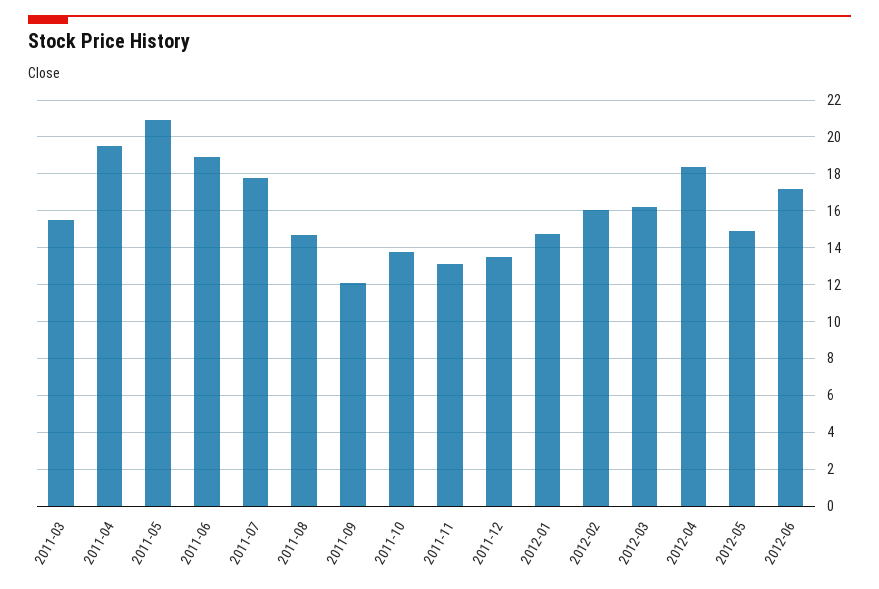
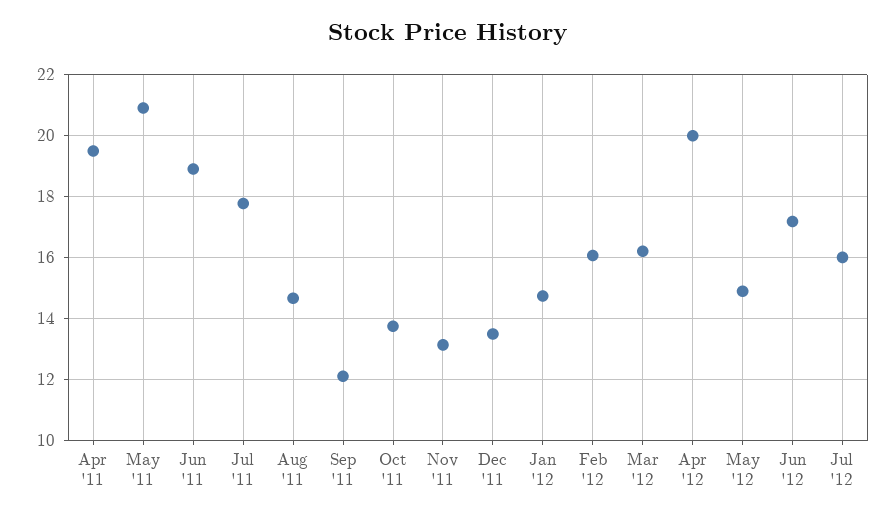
2011-03: 15.5 -> none
2012-04: 18.5 -> 20
Jul '12: none -> 16

